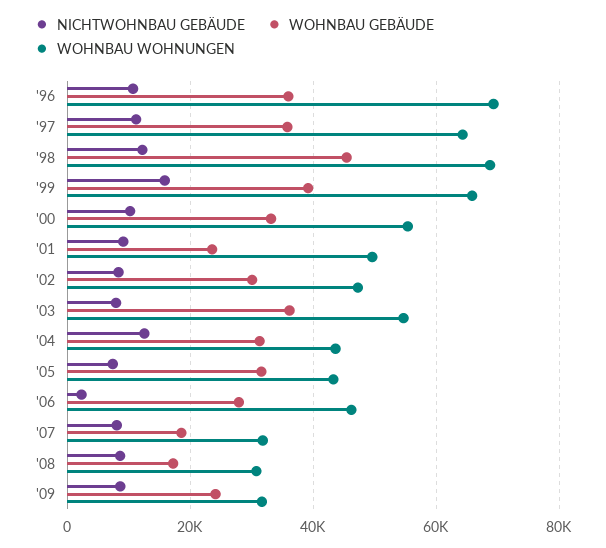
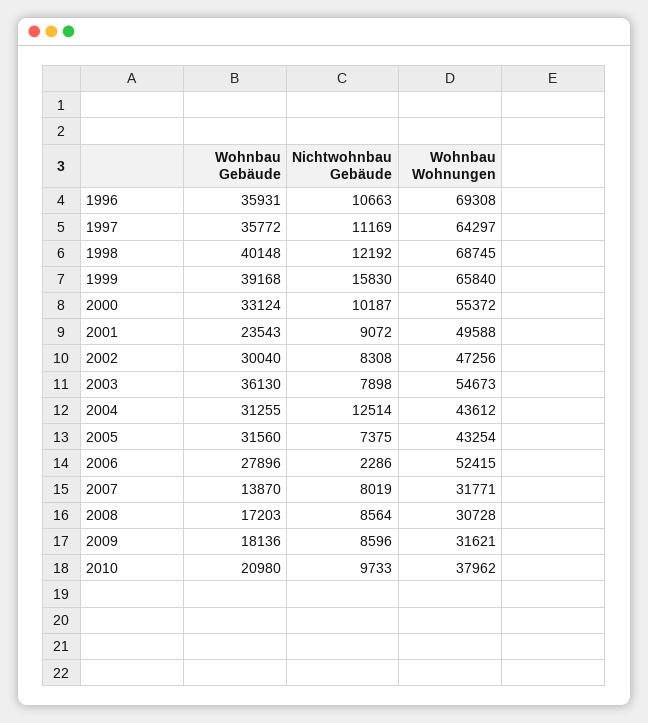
WOHNBAU GEBÄUDE, '98: 46000 -> 40148
WOHNBAU WOHNUNGEN, '06: 46000 -> 52415
WOHNBAU GEBÄUDE, '07: 18000 -> 13870
WOHNBAU GEBÄUDE, '09: 24000 -> 18136
WOHNBAU GEBÄUDE, 2010: none -> 20980
NICHTWOHNBAU GEBÄUDE, 2010: none -> 9733
WOHNBAU WOHNUNGEN, 2010: none -> 37962

